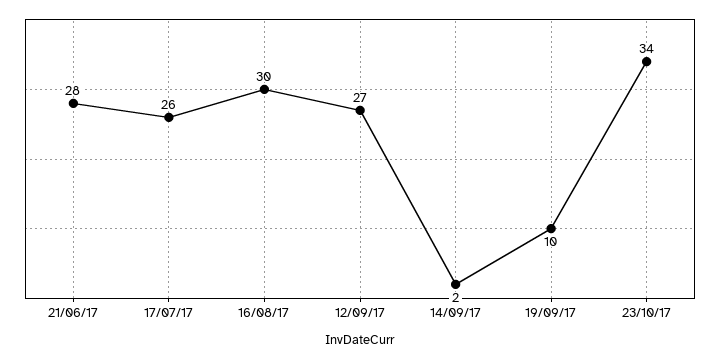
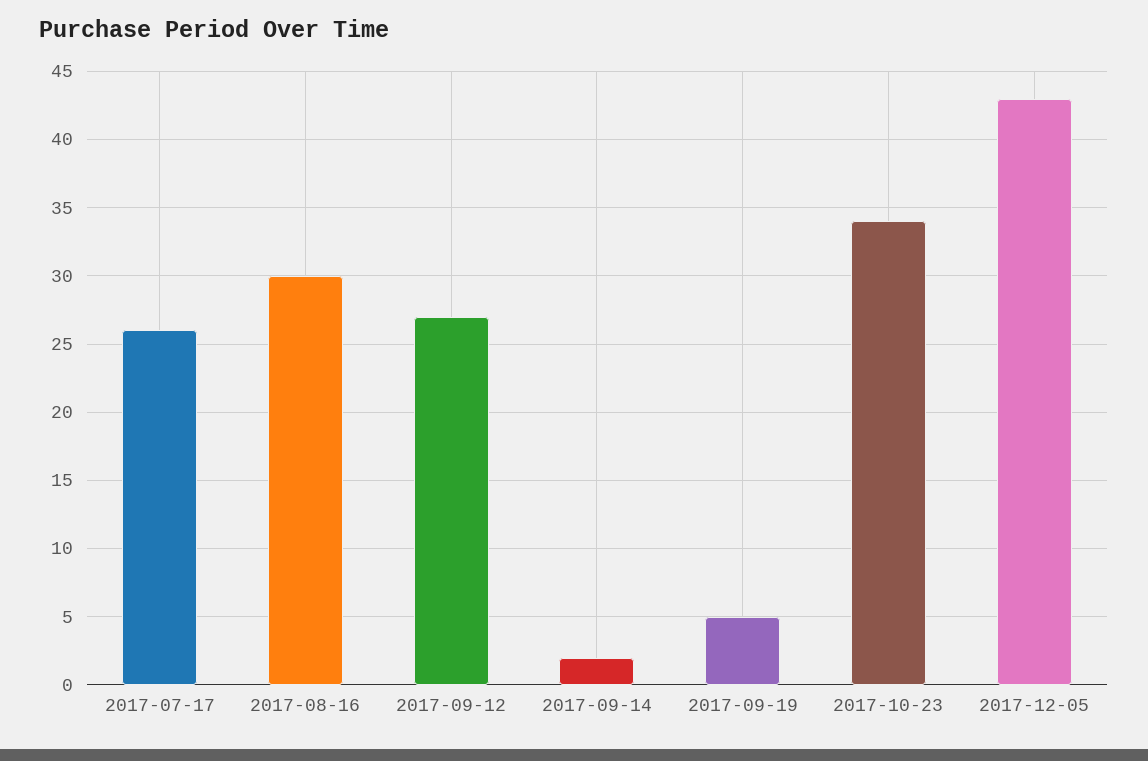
21/06/17: 28 -> none
19/09/17: 10 -> 5
2017-12-05: none -> 43

